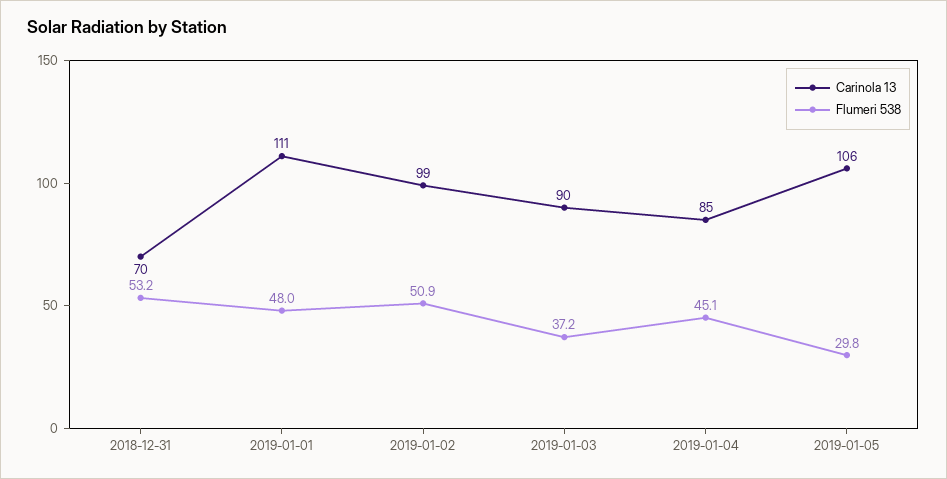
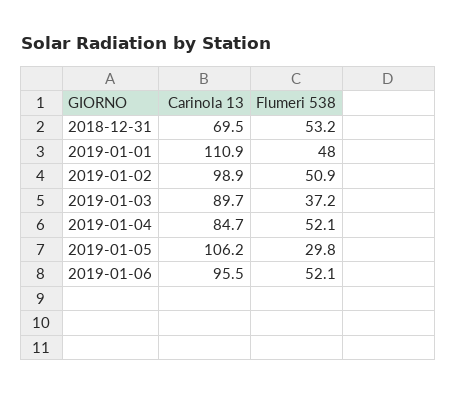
Flumeri 538, 2019-01-04: 45.1 -> 52.1
Carinola 13, 2019-01-06: none -> 95.5
Flumeri 538, 2019-01-06: none -> 52.1

